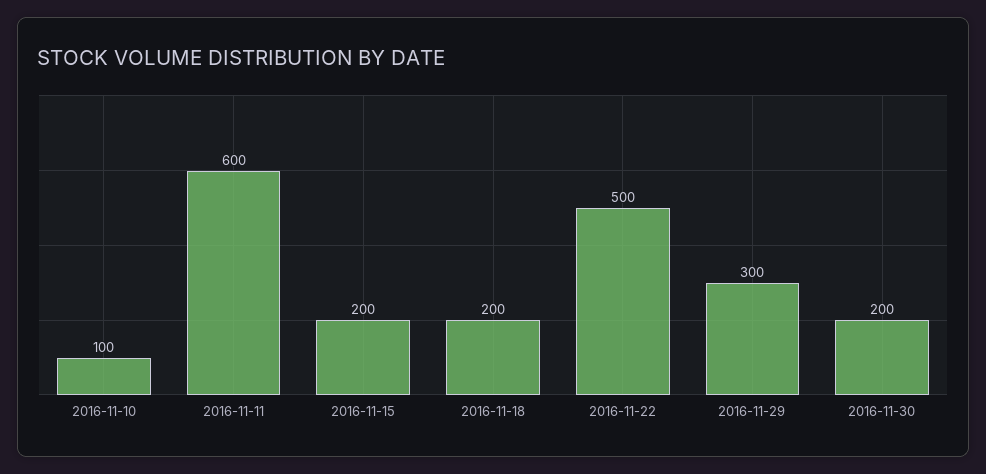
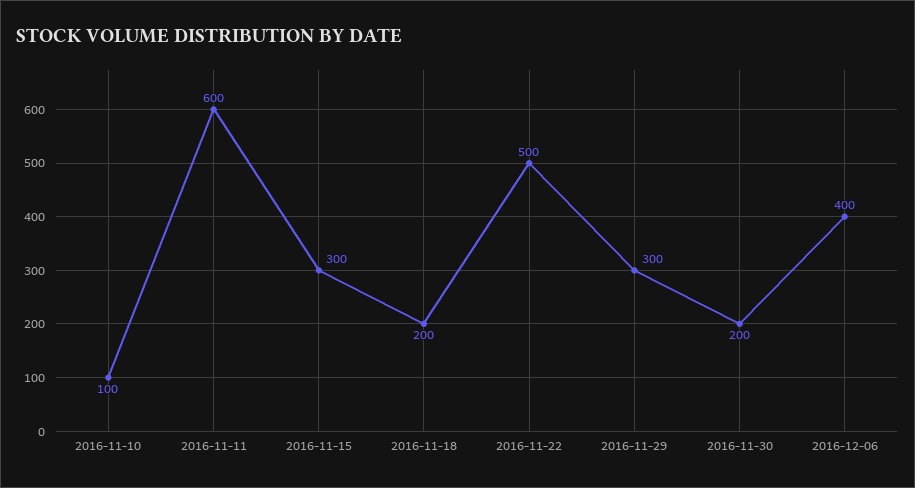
2016-11-15: 200 -> 300
2016-12-06: none -> 400

